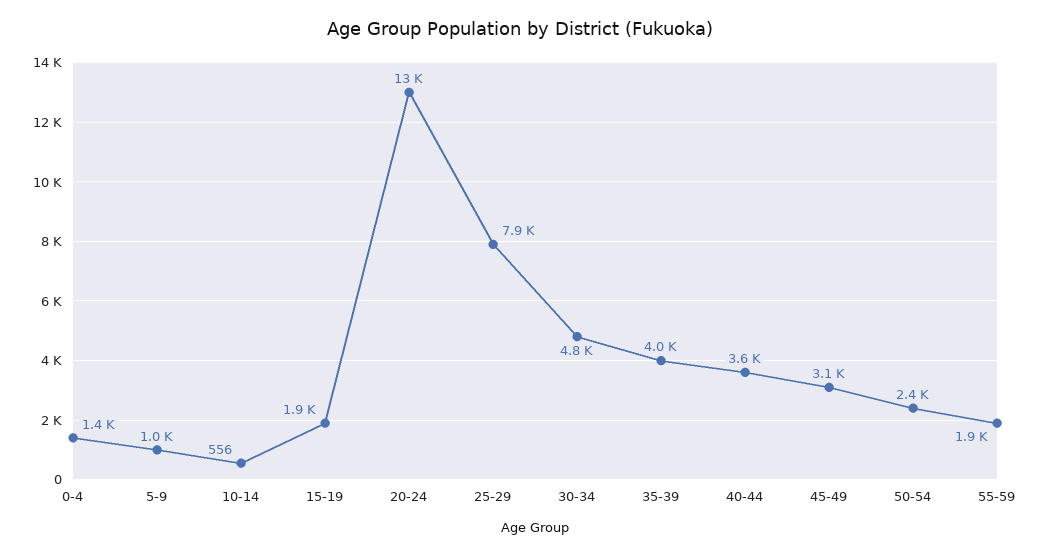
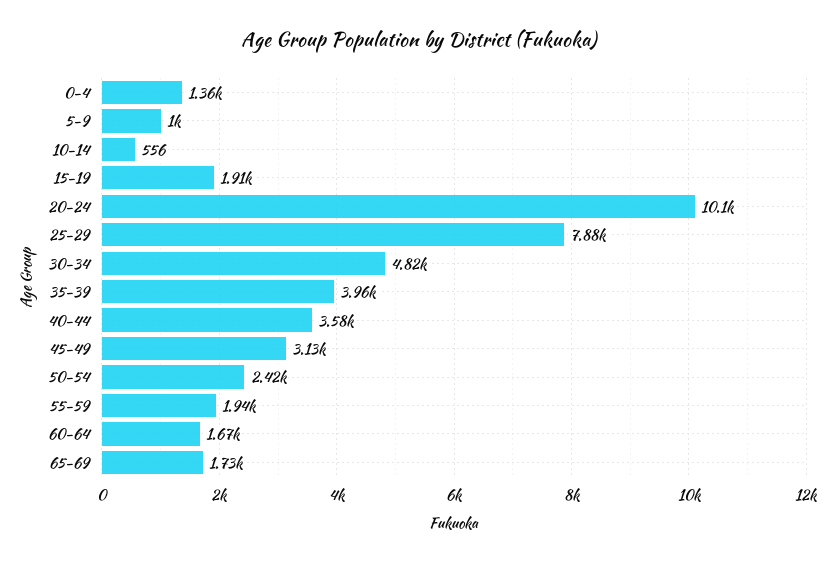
20-24: 13000 -> 10100
60-64: none -> 1670
65-69: none -> 1730

